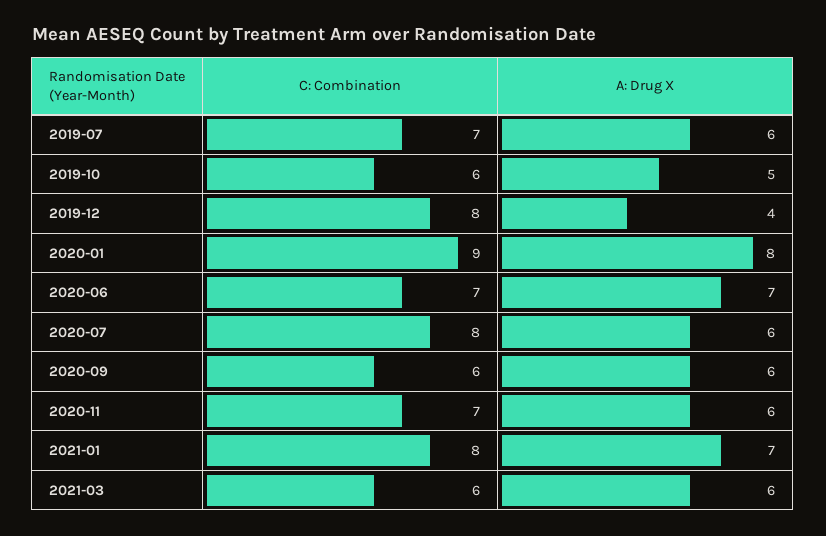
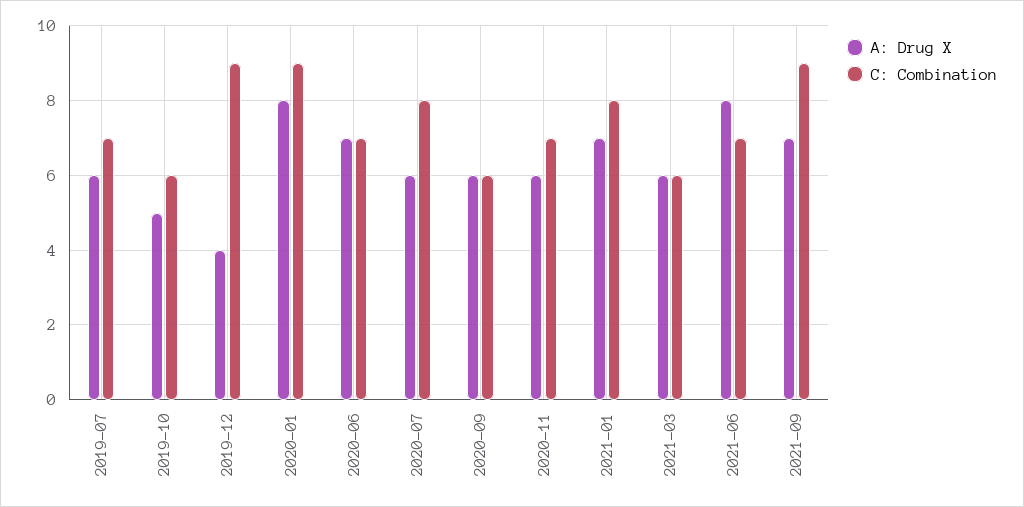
C: Combination, 2019-12: 8 -> 9
A: Drug X, 2021-06: none -> 8
C: Combination, 2021-06: none -> 7
A: Drug X, 2021-09: none -> 7
C: Combination, 2021-09: none -> 9

